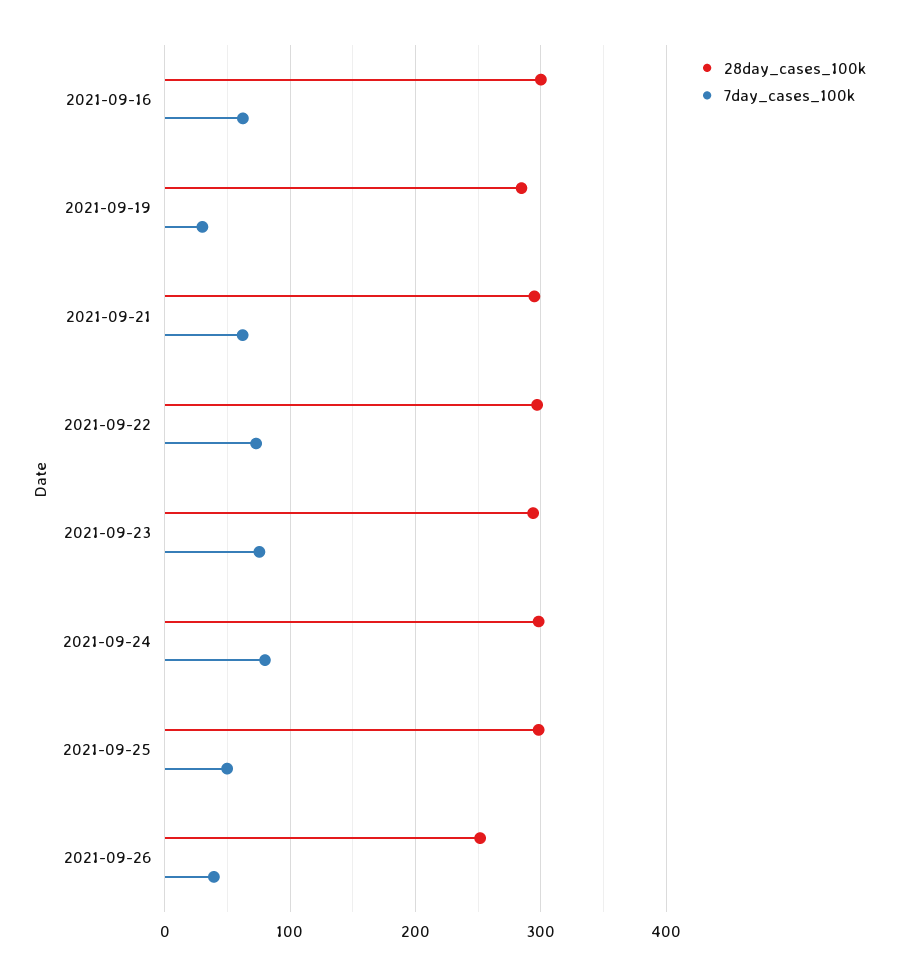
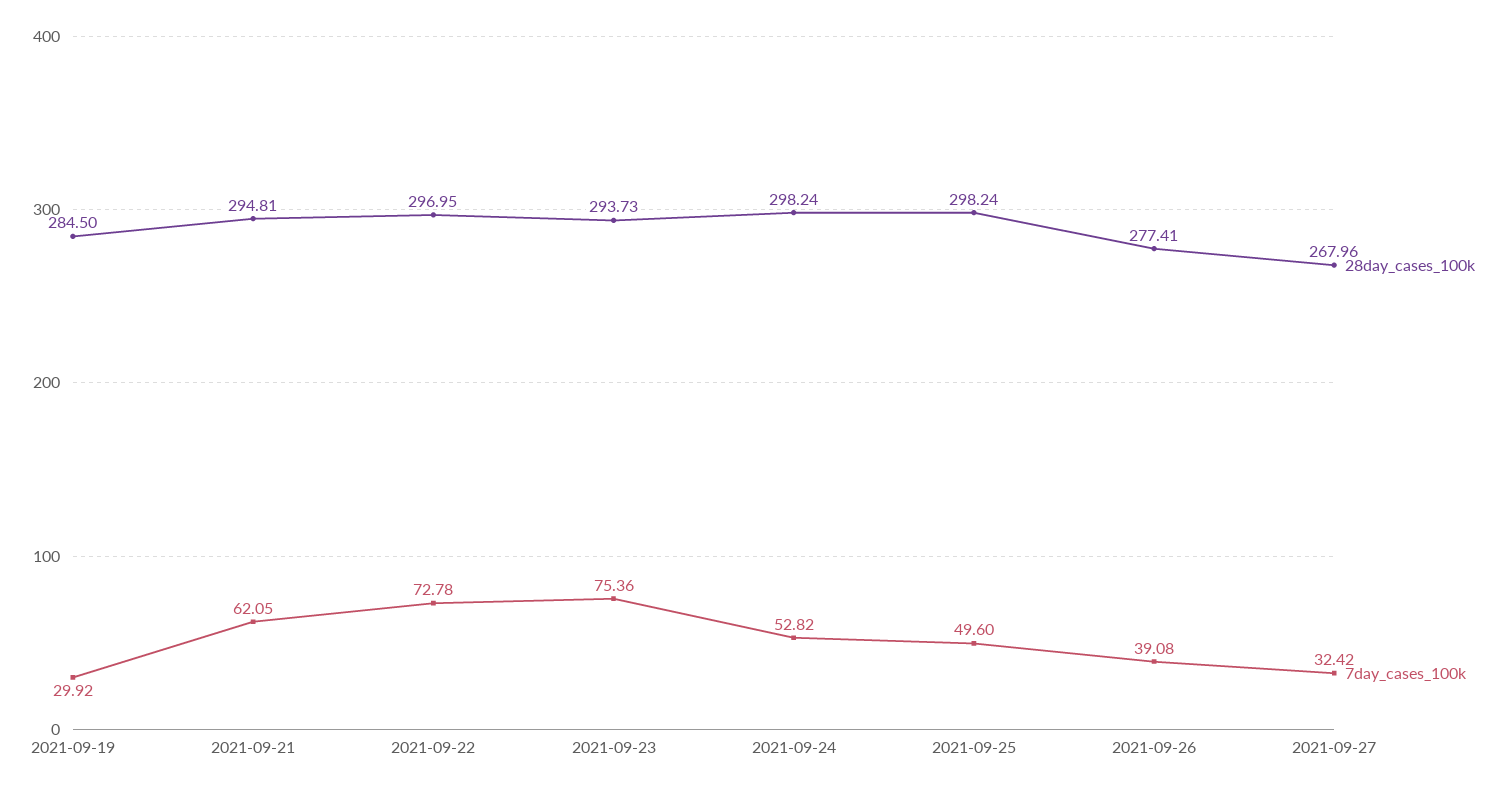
28day_cases_100k, 2021-09-16: 300 -> none
7day_cases_100k, 2021-09-16: 60 -> none
7day_cases_100k, 2021-09-24: 80 -> 52.82
28day_cases_100k, 2021-09-26: 250 -> 277.41
28day_cases_100k, 2021-09-27: none -> 267.96
7day_cases_100k, 2021-09-27: none -> 32.42

